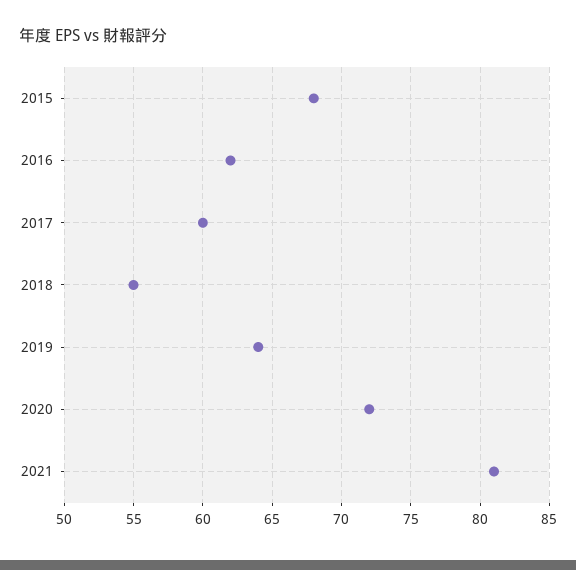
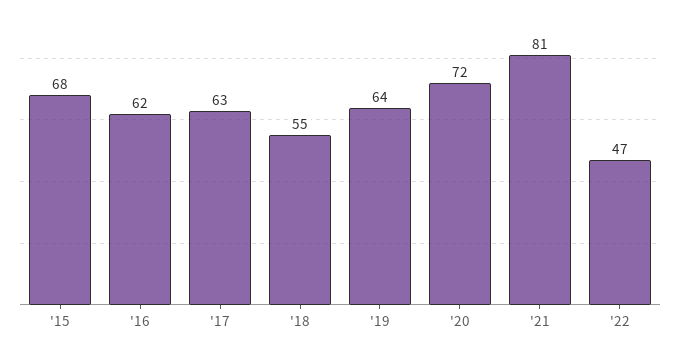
2017: 60 -> 63
'22: none -> 47

